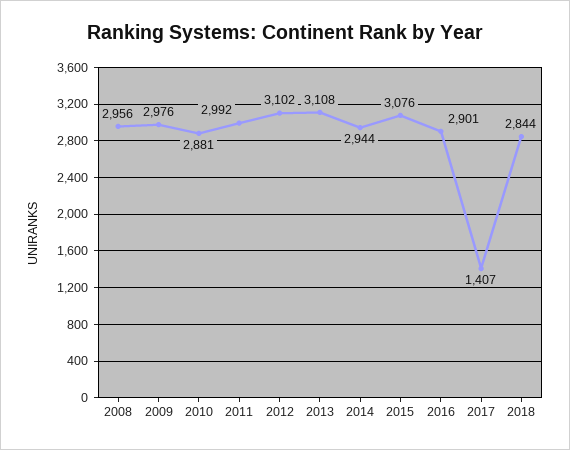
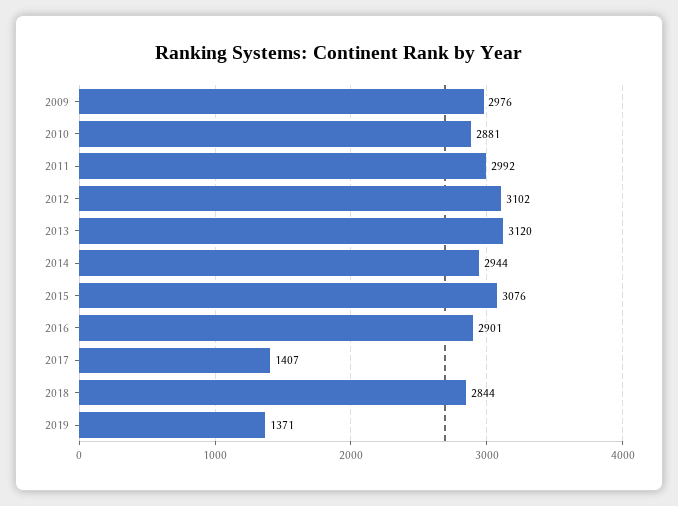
2008: 2956 -> none
2013: 3108 -> 3120
2019: none -> 1371

